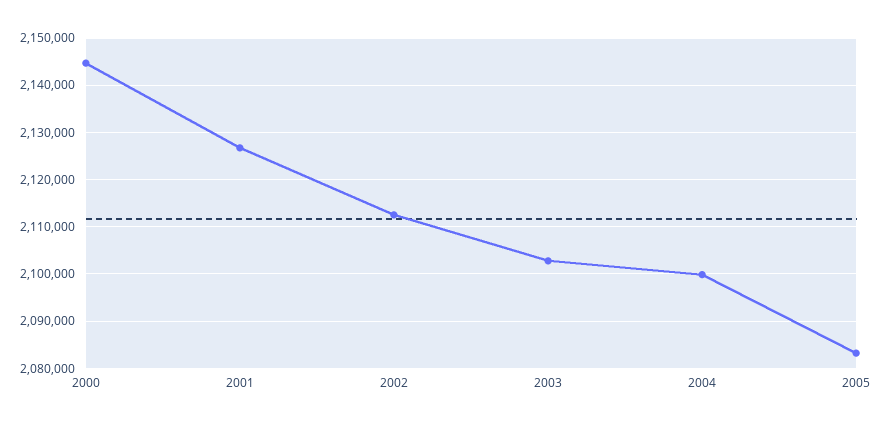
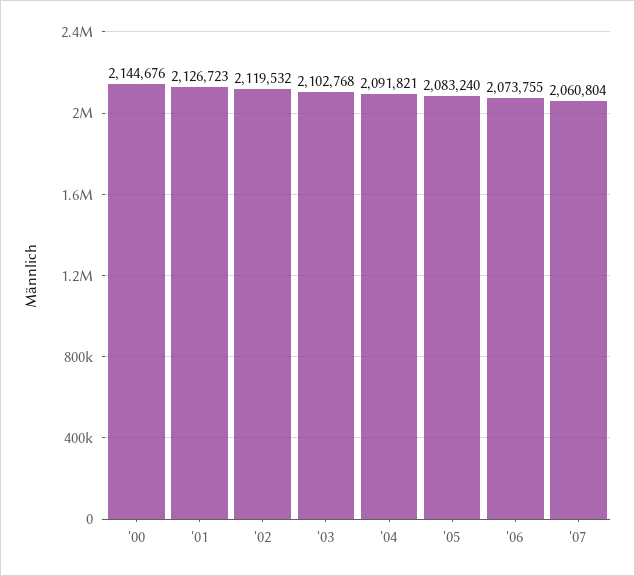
2002: 2112000 -> 2119532
2004: 2100000 -> 2091821
'06: none -> 2073755
'07: none -> 2060804

